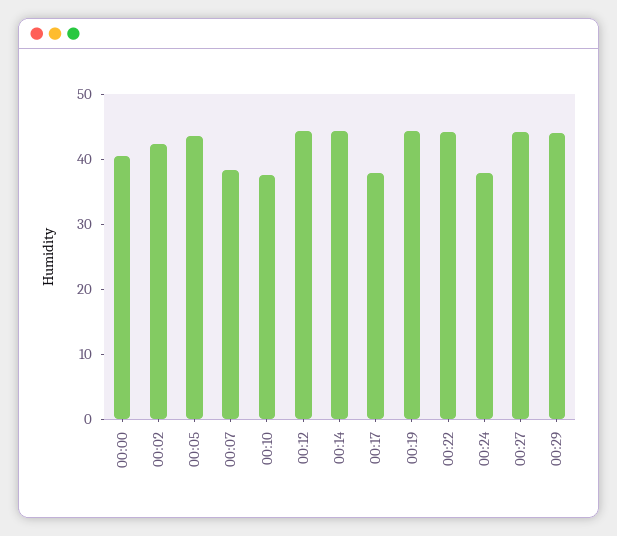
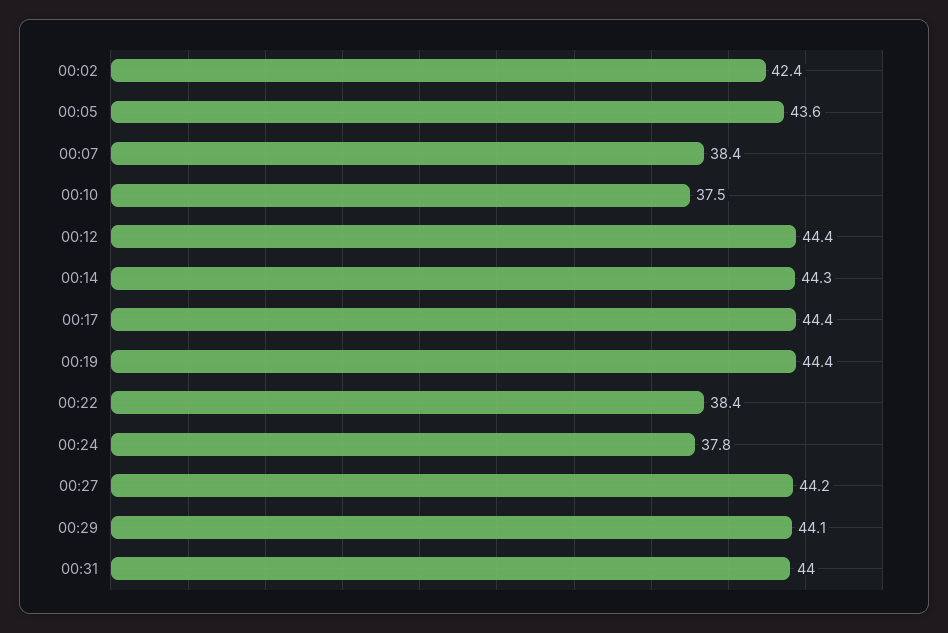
00:00: 40 -> none
00:17: 38 -> 44.4
00:22: 44 -> 38.4
00:31: none -> 44

